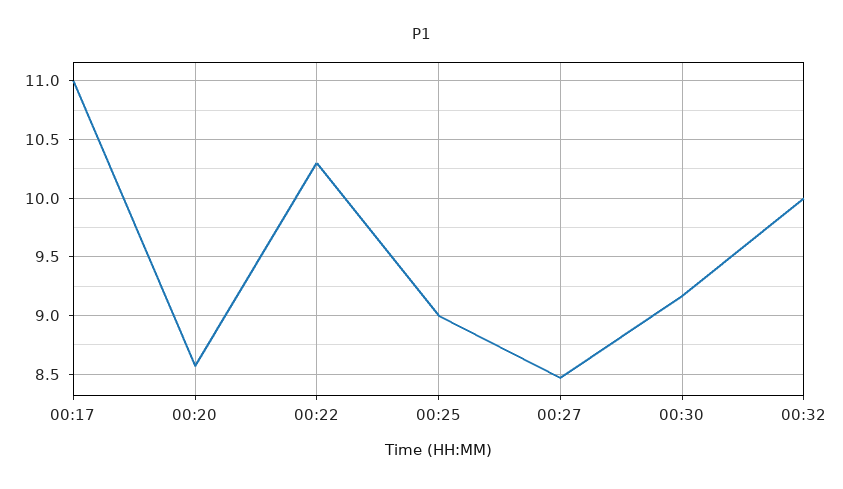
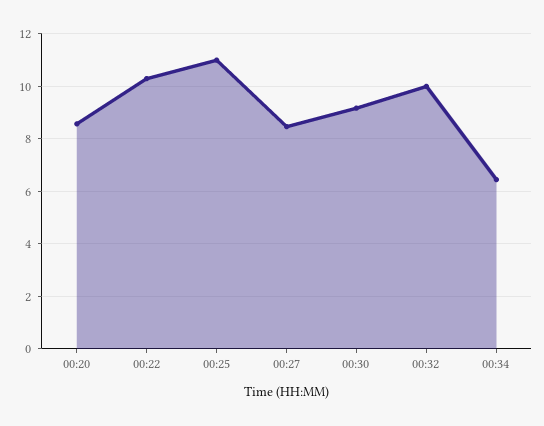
00:17: 11 -> none
00:25: 9 -> 11
00:34: none -> 6.5

